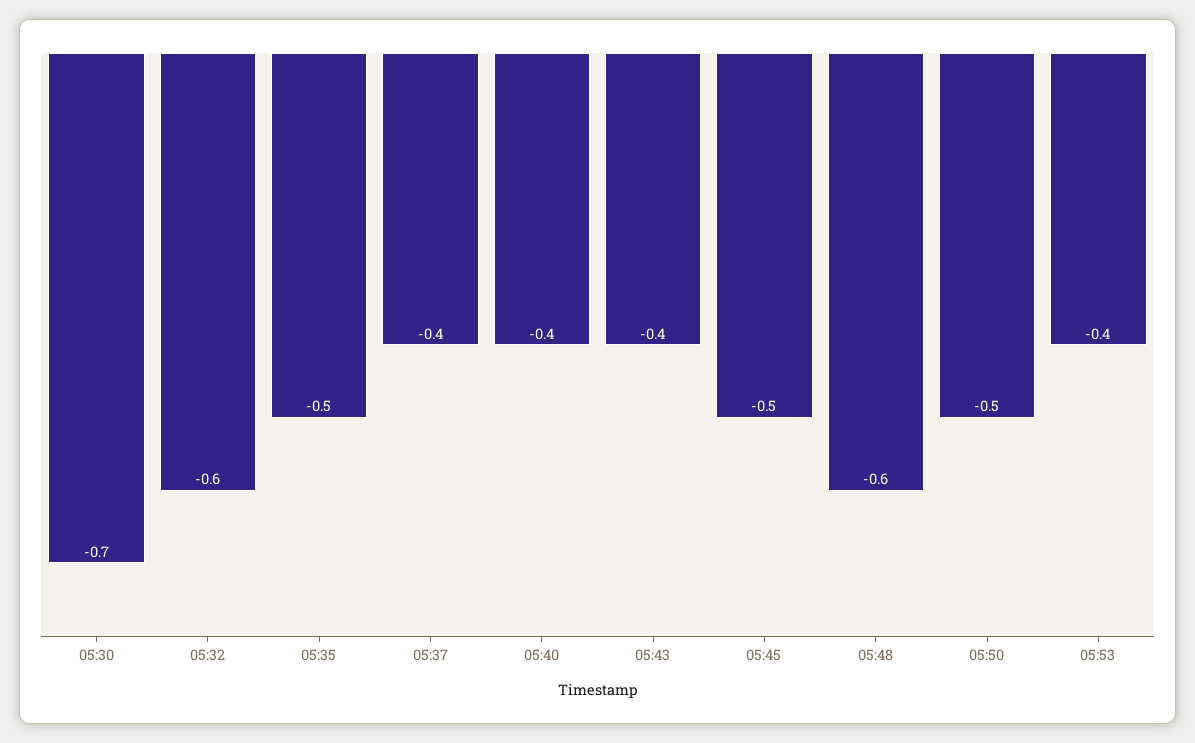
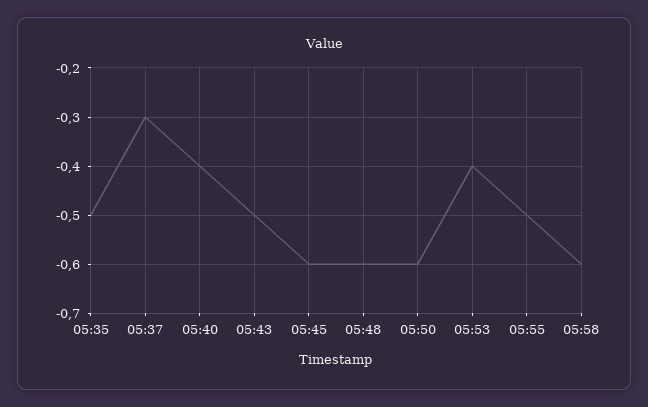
05:30: -0.7 -> none
05:32: -0.6 -> none
05:37: -0.4 -> -0.3
05:43: -0.4 -> -0.5
05:45: -0.5 -> -0.6
05:50: -0.5 -> -0.6
05:55: none -> -0.5
05:58: none -> -0.6

